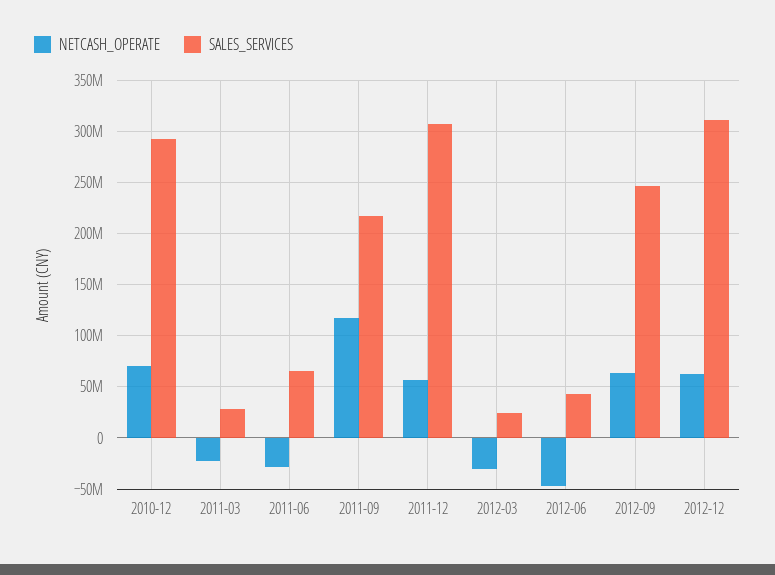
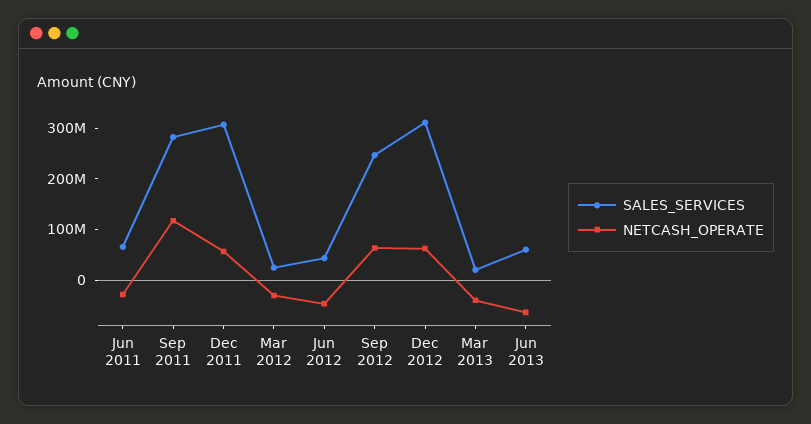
NETCASH_OPERATE, 2010-12: 70000000 -> none
SALES_SERVICES, 2010-12: 290000000 -> none
NETCASH_OPERATE, 2011-03: -20000000 -> none
SALES_SERVICES, 2011-03: 30000000 -> none
SALES_SERVICES, 2011-09: 220000000 -> 280000000
SALES_SERVICES, Mar 2013: none -> 20000000
NETCASH_OPERATE, Mar 2013: none -> -40000000
SALES_SERVICES, Jun 2013: none -> 60000000
NETCASH_OPERATE, Jun 2013: none -> -60000000

